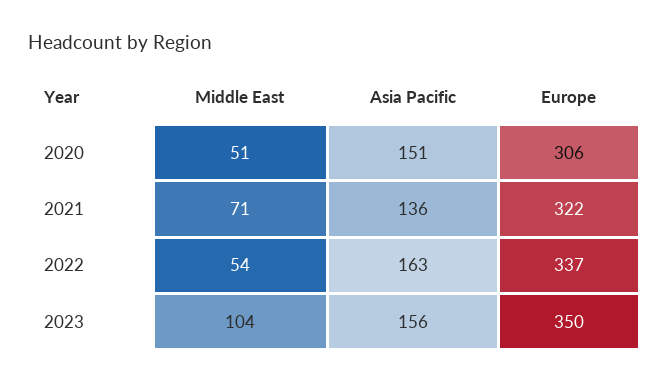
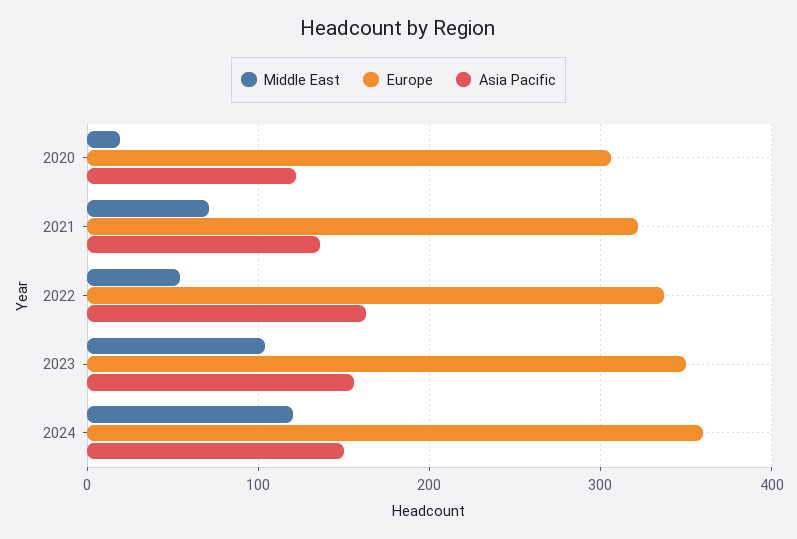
Middle East, 2020: 51 -> 20
Asia Pacific, 2020: 151 -> 120
Middle East, 2024: none -> 120
Europe, 2024: none -> 360
Asia Pacific, 2024: none -> 150

